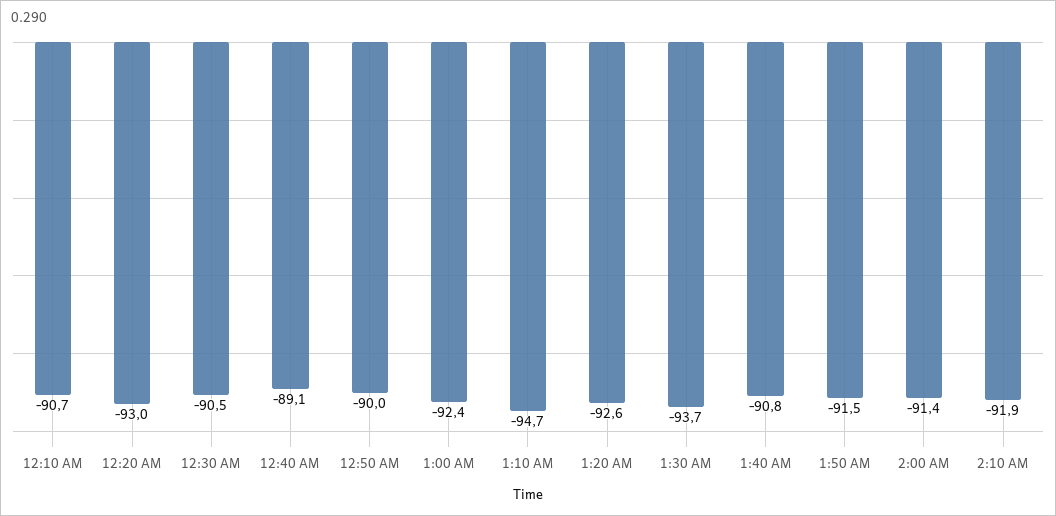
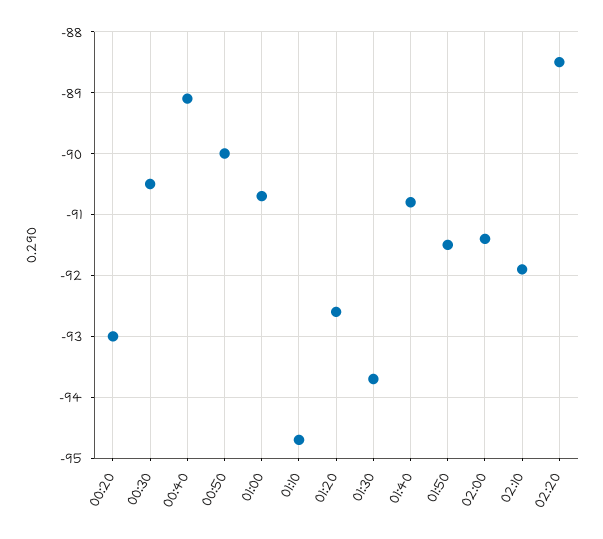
12:10 AM: -90.7 -> none
1:00 AM: -92.4 -> -90.7
02:20: none -> -88.5

